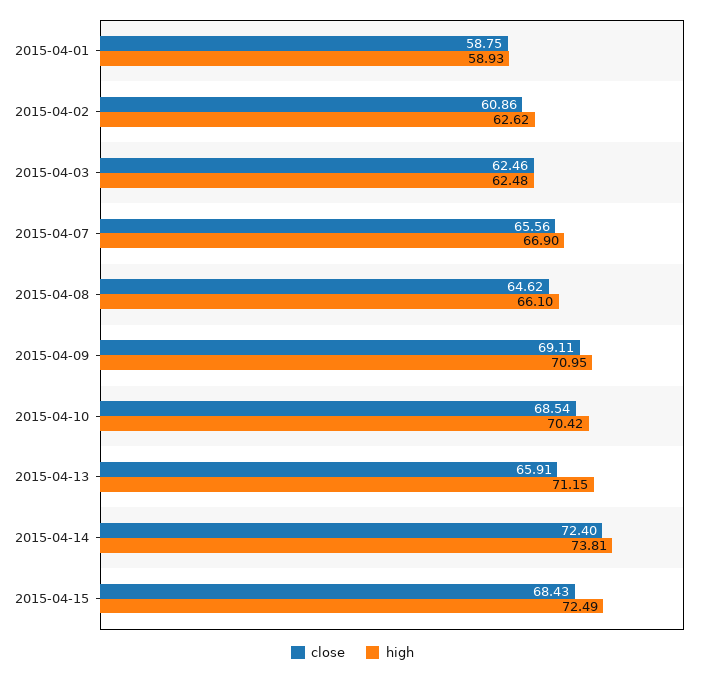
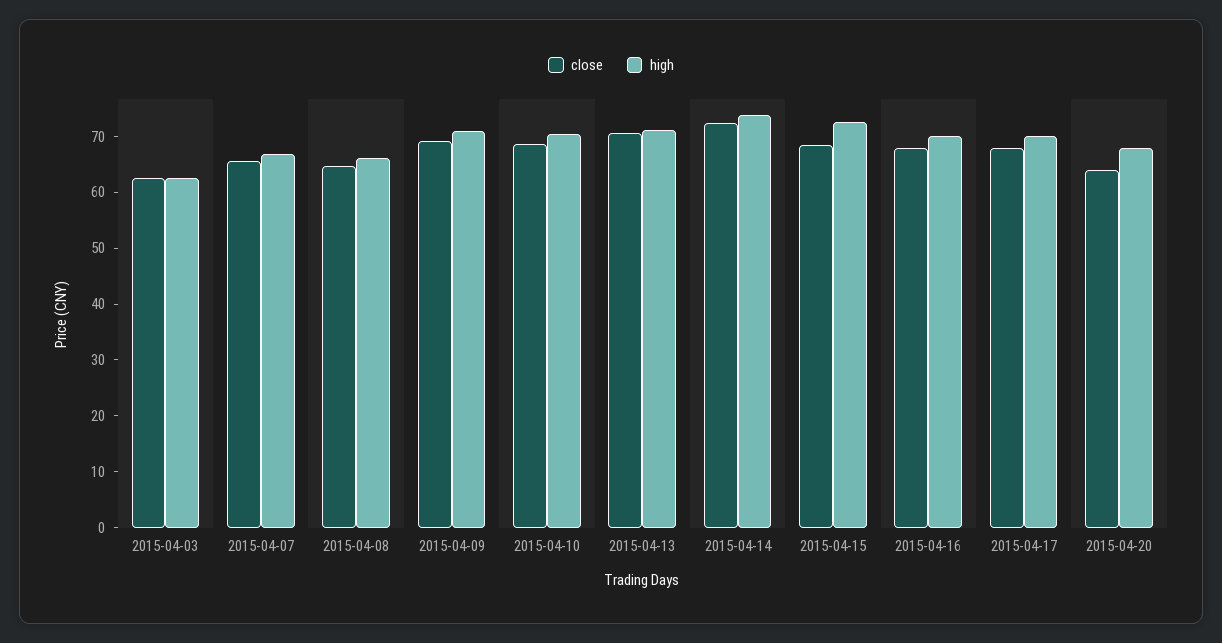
close, 2015-04-01: 58.75 -> none
high, 2015-04-01: 58.93 -> none
close, 2015-04-02: 60.86 -> none
high, 2015-04-02: 62.62 -> none
close, 2015-04-13: 65.91 -> 70
close, 2015-04-16: none -> 68
high, 2015-04-16: none -> 70
close, 2015-04-17: none -> 68
high, 2015-04-17: none -> 70
close, 2015-04-20: none -> 64
high, 2015-04-20: none -> 68

